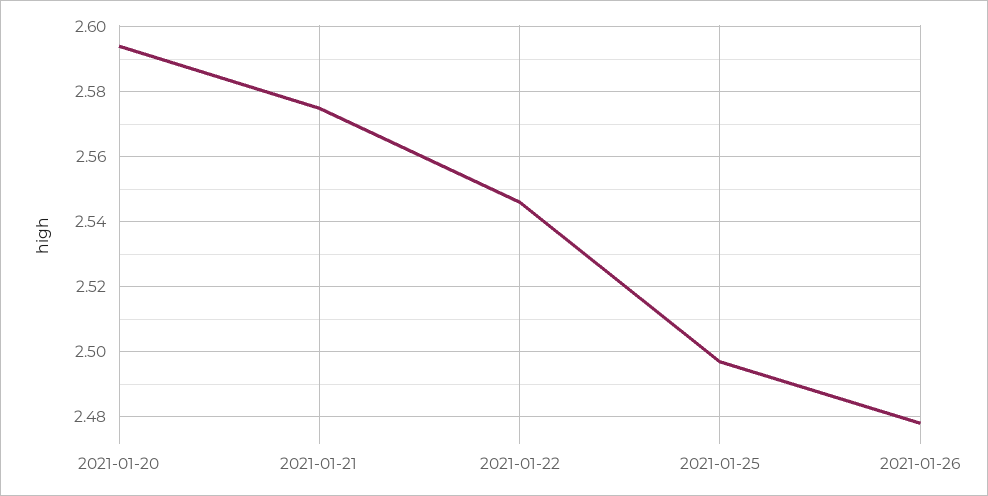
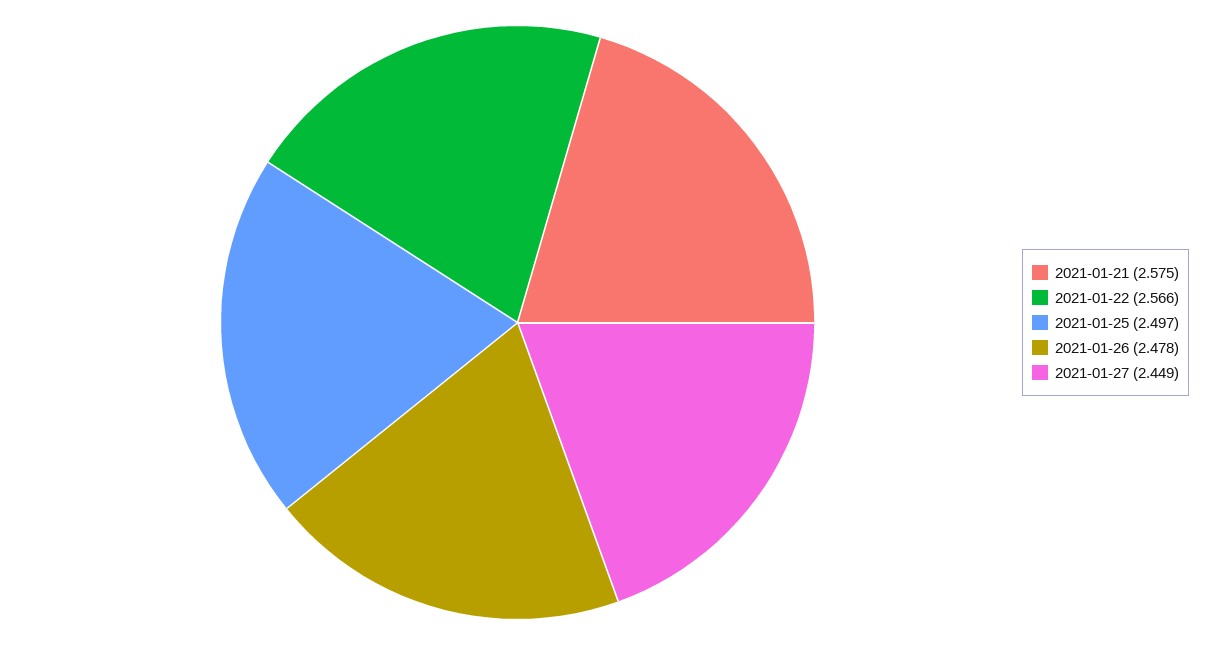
2021-01-20: 2.595 -> none
2021-01-22: 2.545 -> 2.566
2021-01-27: none -> 2.449

